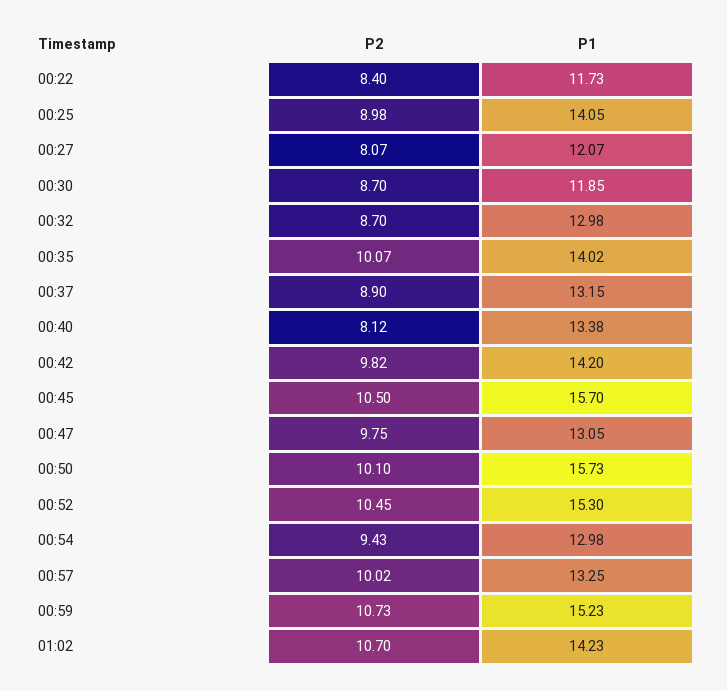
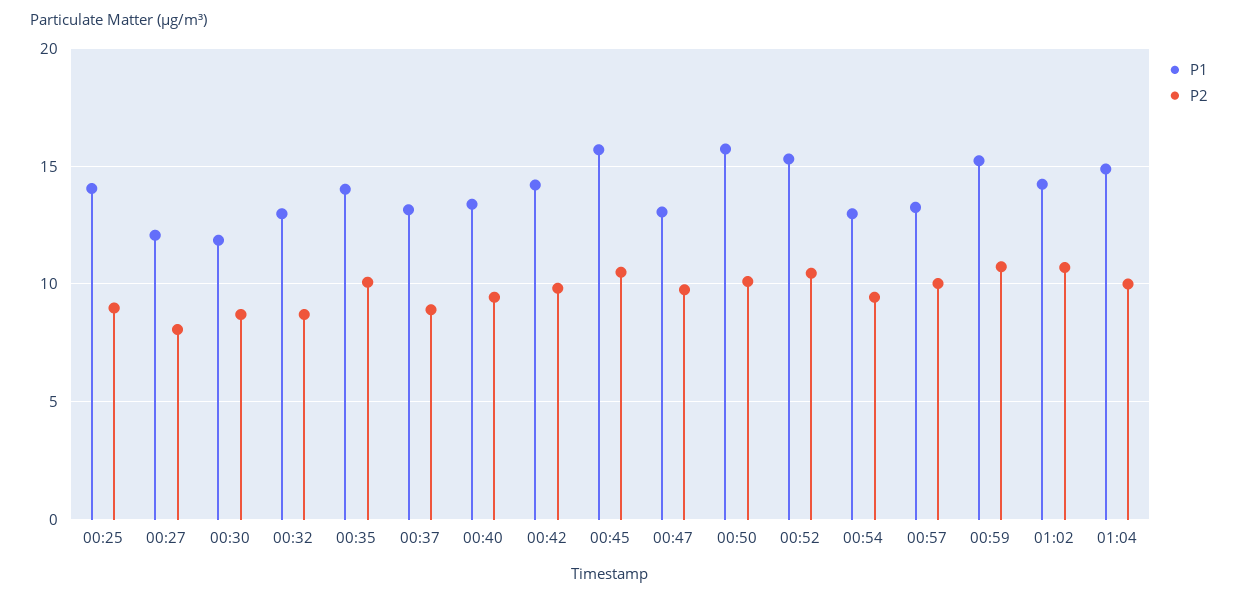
P2, 00:22: 8.4 -> none
P1, 00:22: 11.73 -> none
P2, 00:40: 8.12 -> 9.5
P1, 01:04: none -> 15
P2, 01:04: none -> 10

